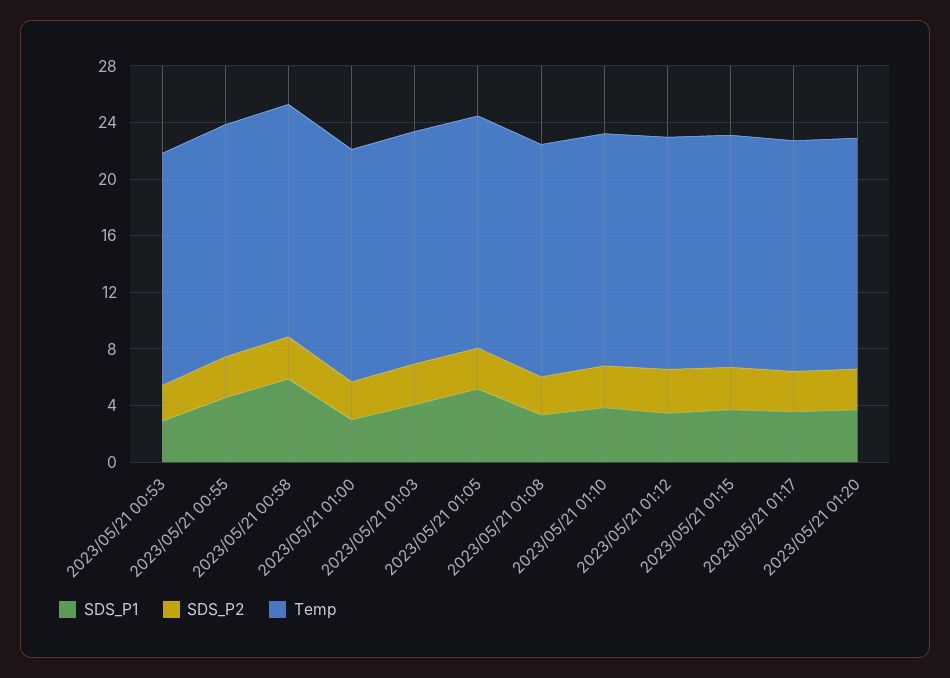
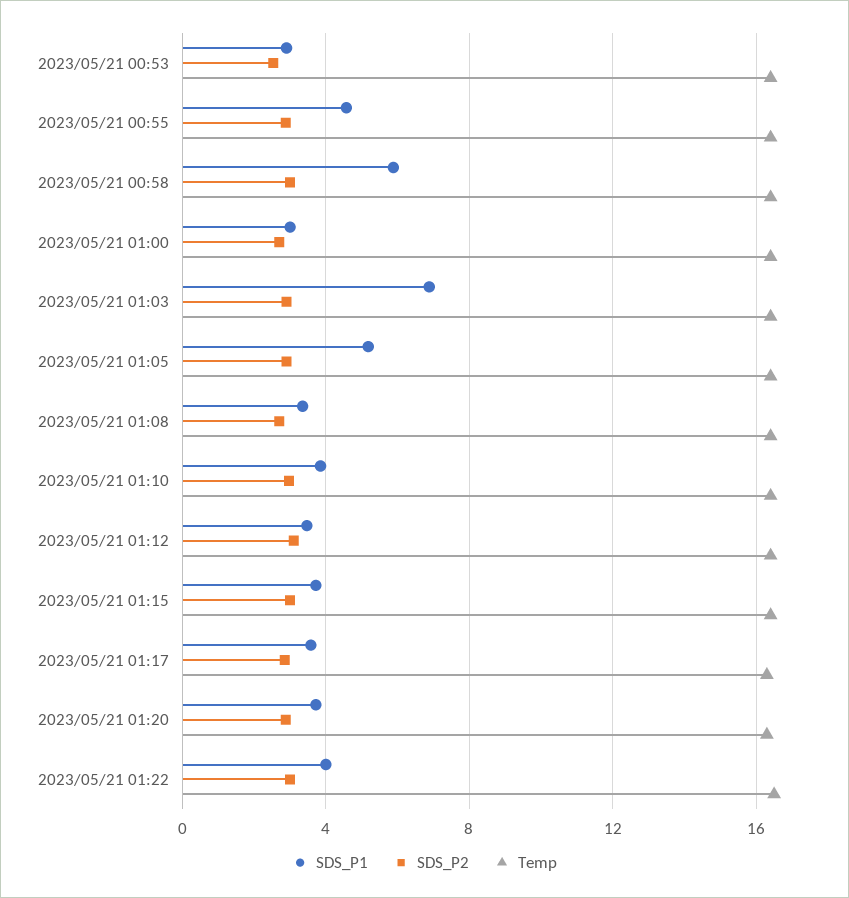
SDS_P1, 2023/05/21 01:03: 4 -> 7
SDS_P1, 2023/05/21 01:22: none -> 4
SDS_P2, 2023/05/21 01:22: none -> 3
Temp, 2023/05/21 01:22: none -> 16.5

